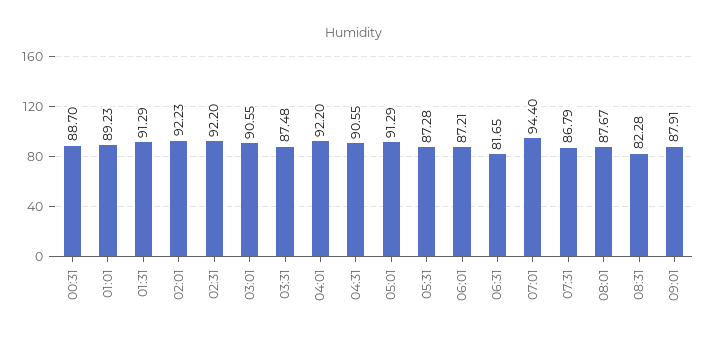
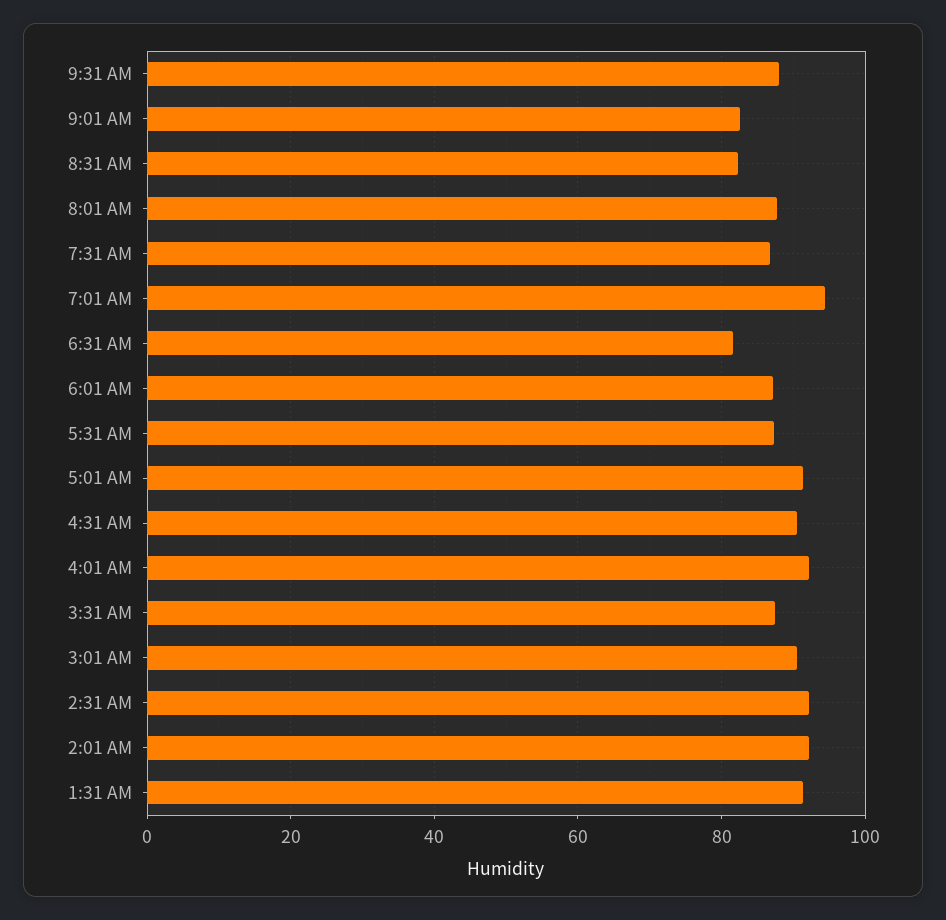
00:31: 88.7 -> none
01:01: 89.23 -> none
09:01: 87.91 -> 82
9:31 AM: none -> 88

